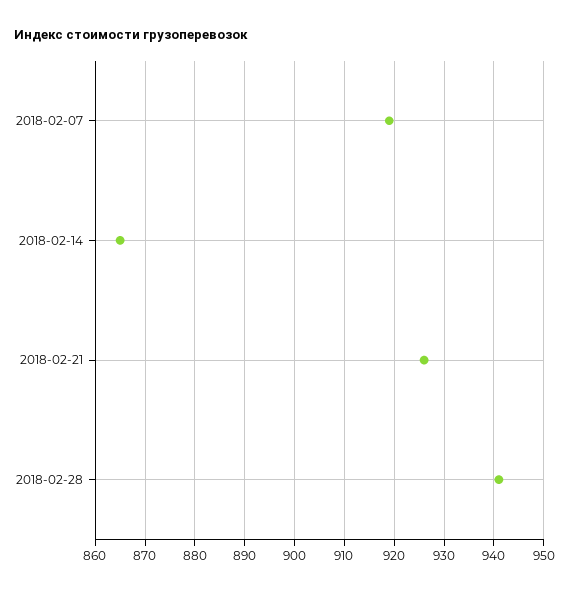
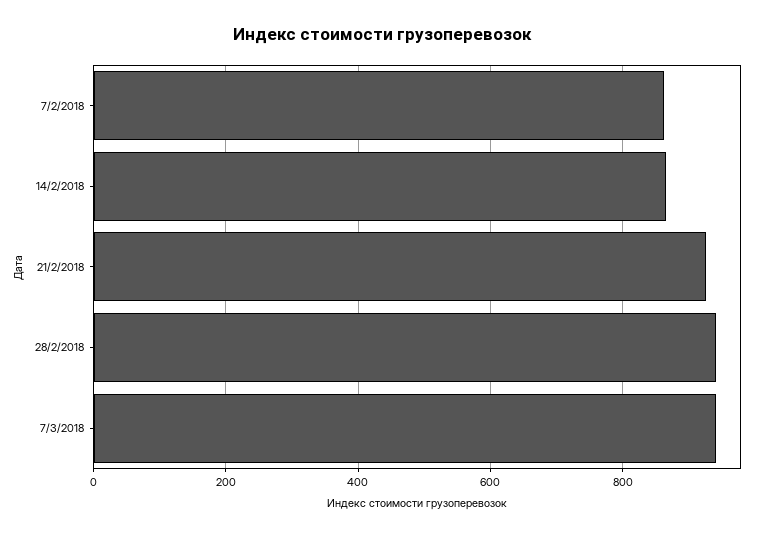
2018-02-07: 920 -> 860
7/3/2018: none -> 940

